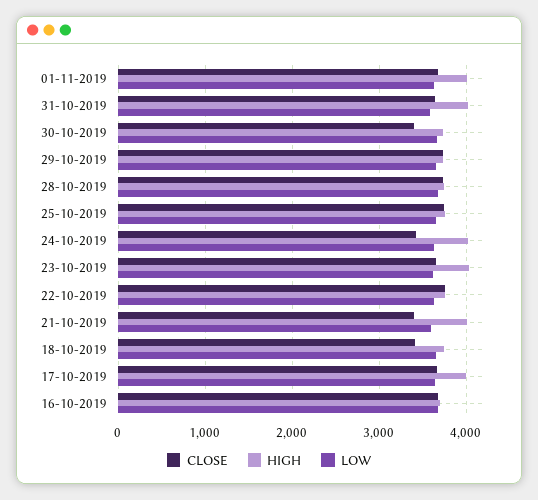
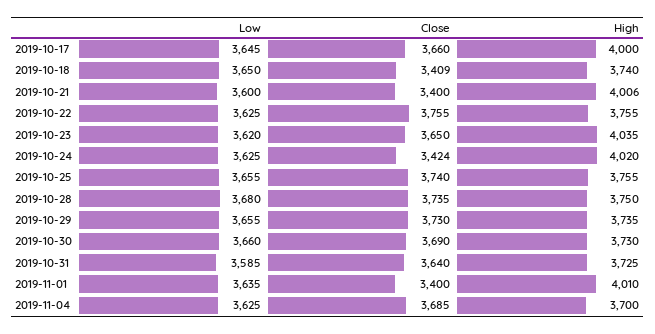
CLOSE, 01-11-2019: 3700 -> 3400
HIGH, 31-10-2019: 4000 -> 3725
CLOSE, 30-10-2019: 3400 -> 3690
CLOSE, 16-10-2019: 3700 -> none
HIGH, 16-10-2019: 3700 -> none
LOW, 16-10-2019: 3700 -> none
LOW, 2019-11-04: none -> 3625
CLOSE, 2019-11-04: none -> 3685
HIGH, 2019-11-04: none -> 3700

